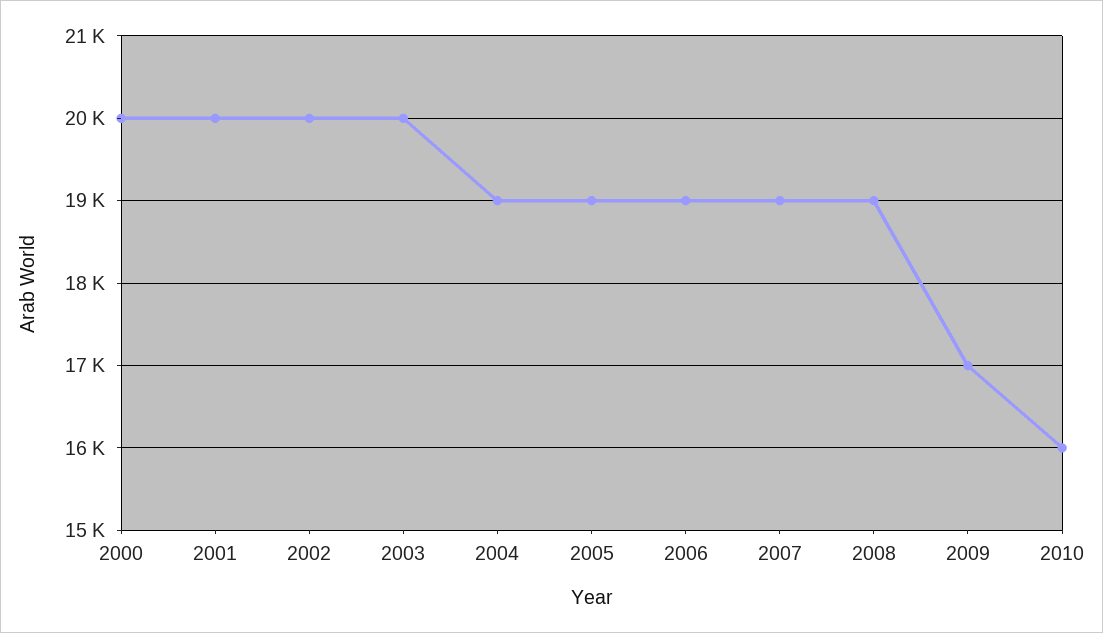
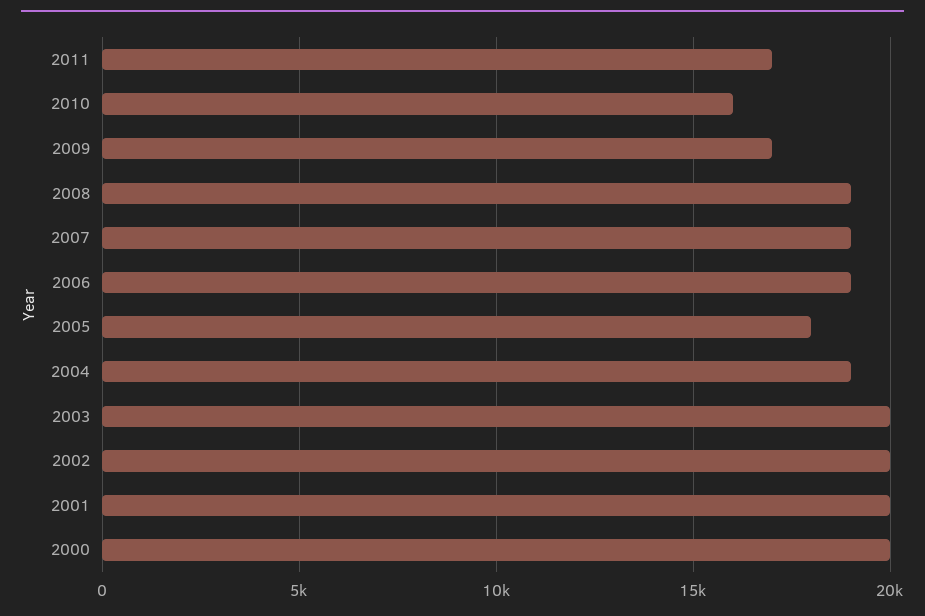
2005: 19000 -> 18000
2011: none -> 17000

